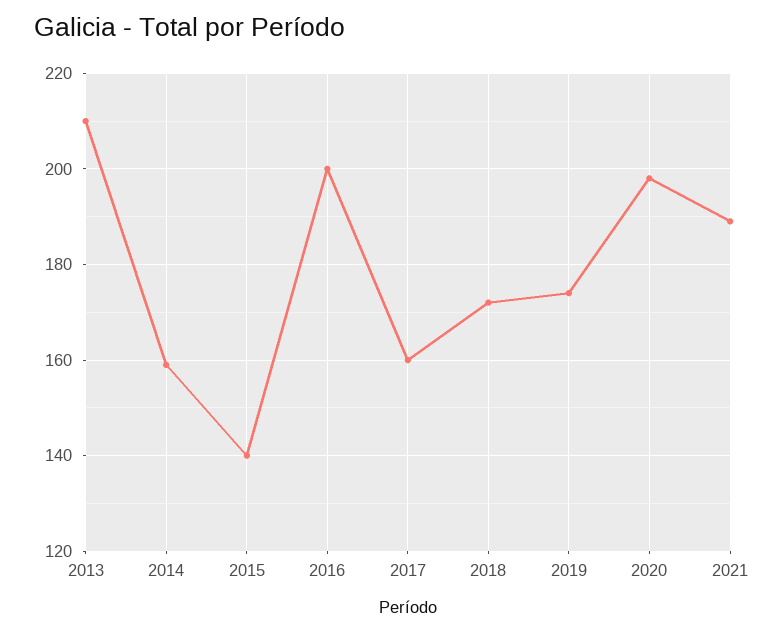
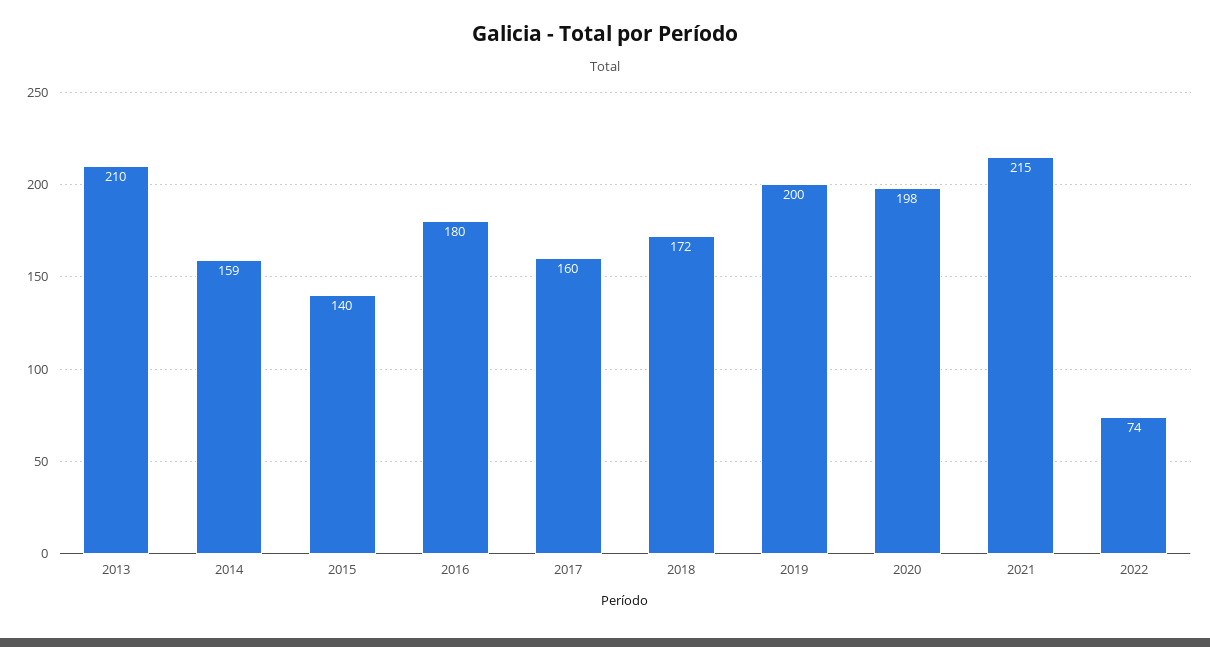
2016: 200 -> 180
2019: 175 -> 200
2021: 190 -> 215
2022: none -> 74

